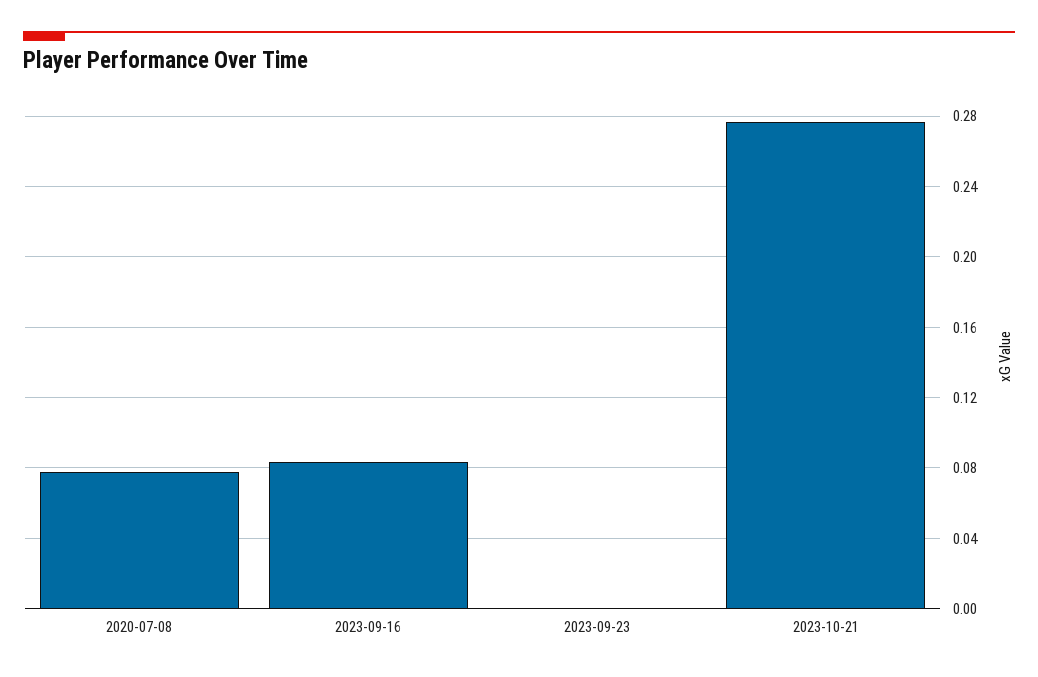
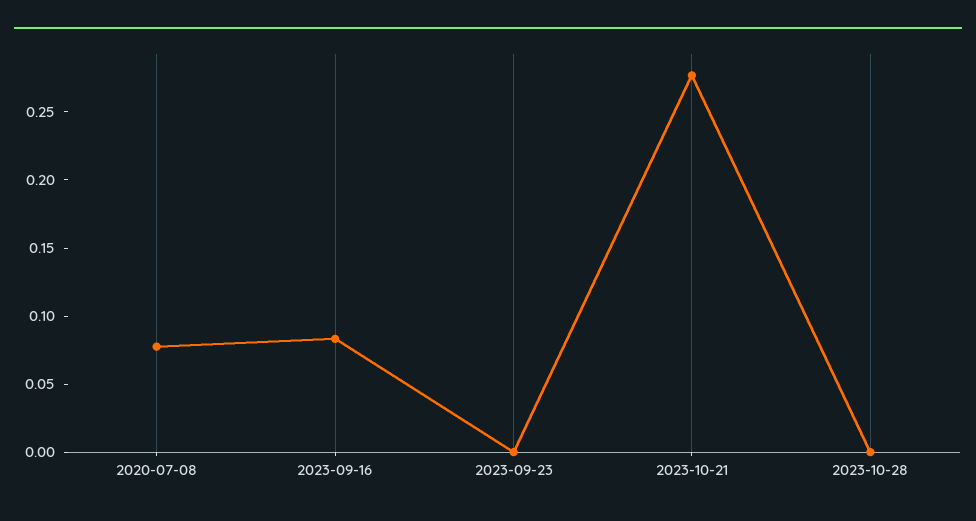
2023-10-28: none -> 0

